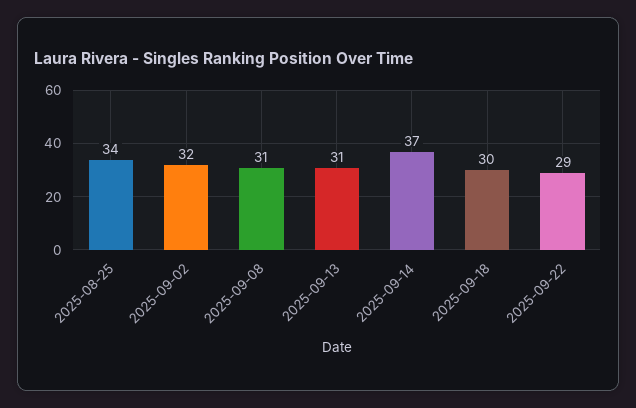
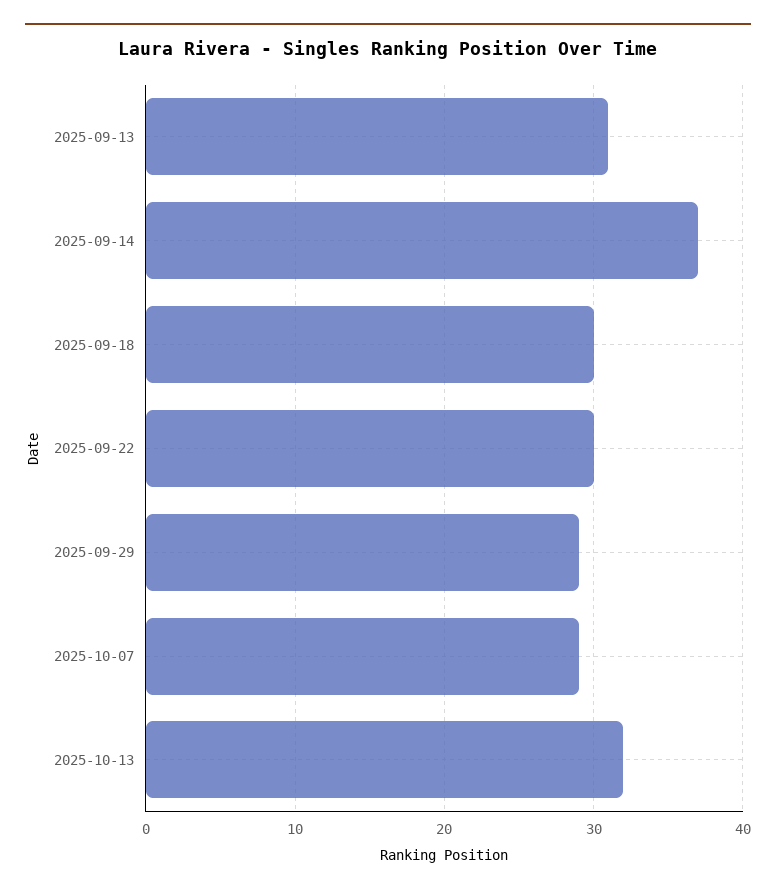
2025-08-25: 34 -> none
2025-09-02: 32 -> none
2025-09-08: 31 -> none
2025-09-22: 29 -> 30
2025-09-29: none -> 29
2025-10-07: none -> 29
2025-10-13: none -> 32

